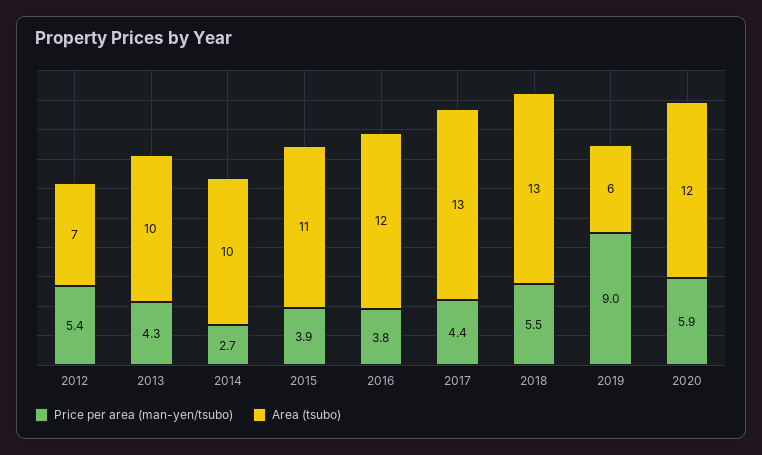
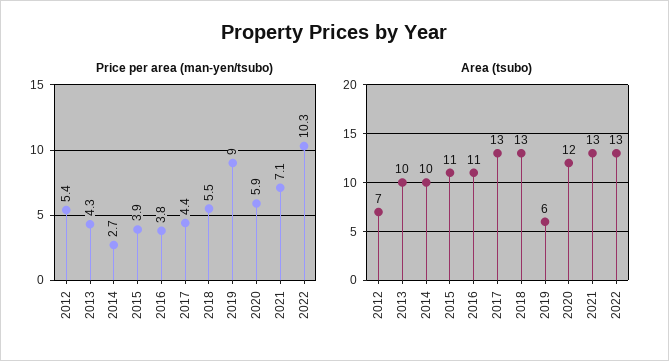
Area (tsubo), 2016: 12 -> 11
Price per area (man-yen/tsubo), 2021: none -> 7.1
Price per area (man-yen/tsubo), 2022: none -> 10.3
Area (tsubo), 2021: none -> 13
Area (tsubo), 2022: none -> 13

